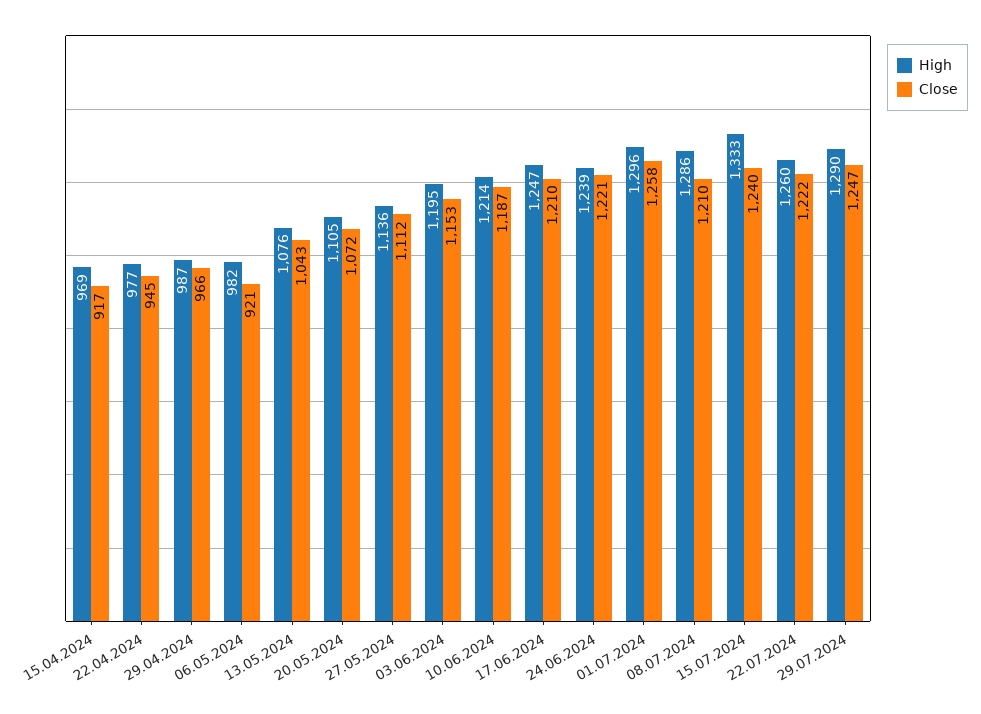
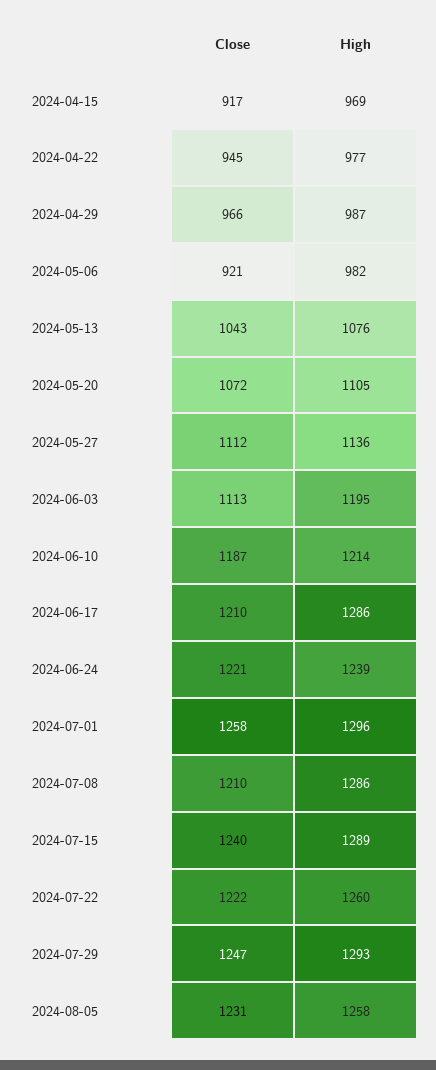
Close, 03.06.2024: 1153 -> 1113
High, 17.06.2024: 1247 -> 1286
High, 15.07.2024: 1333 -> 1289
High, 29.07.2024: 1290 -> 1293
Close, 2024-08-05: none -> 1231
High, 2024-08-05: none -> 1258

